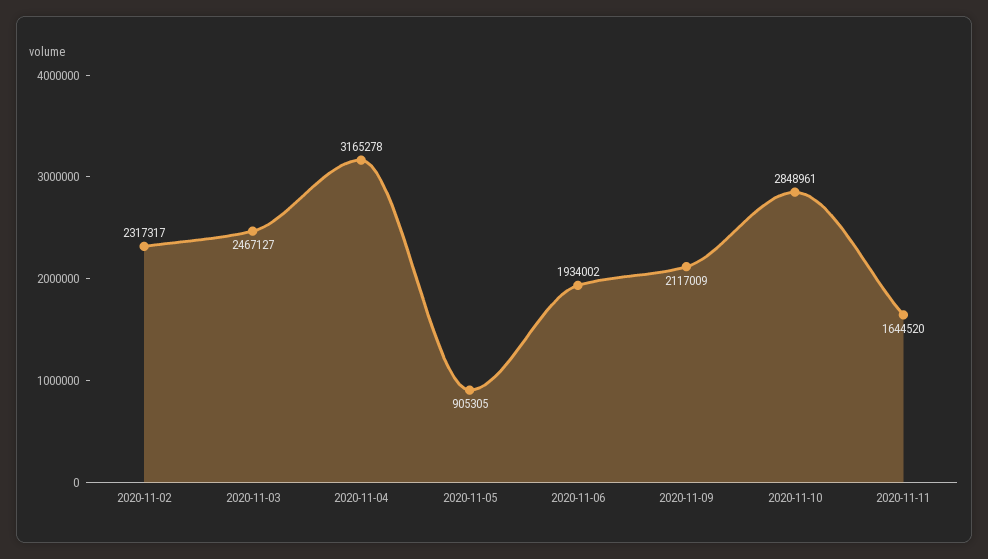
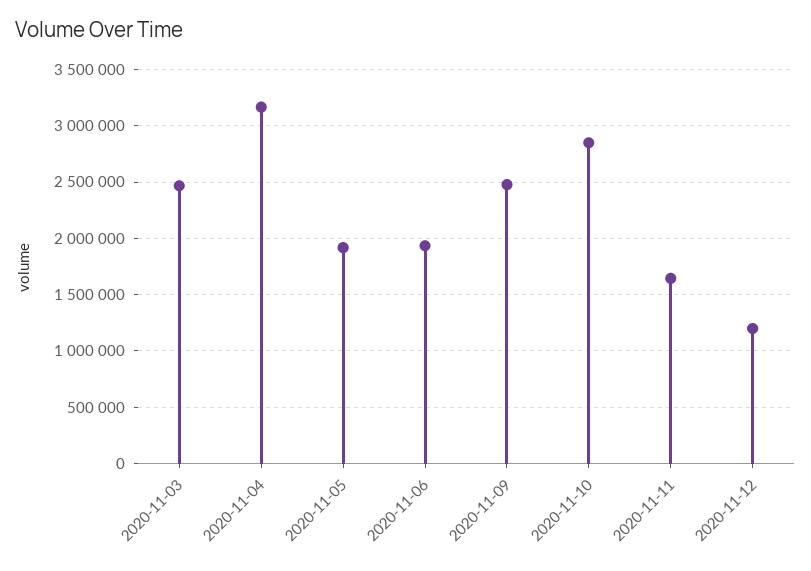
2020-11-02: 2317317 -> none
2020-11-05: 905305 -> 1900000
2020-11-09: 2117009 -> 2500000
2020-11-12: none -> 1200000

